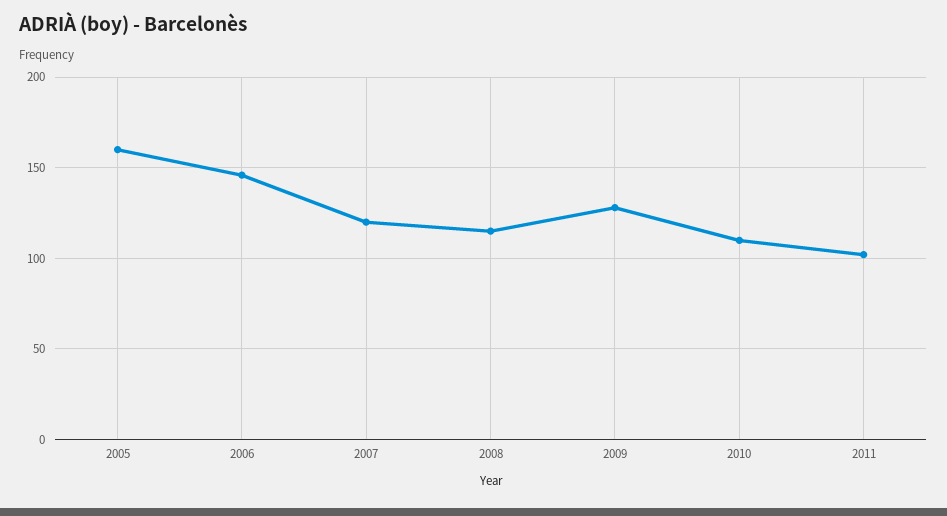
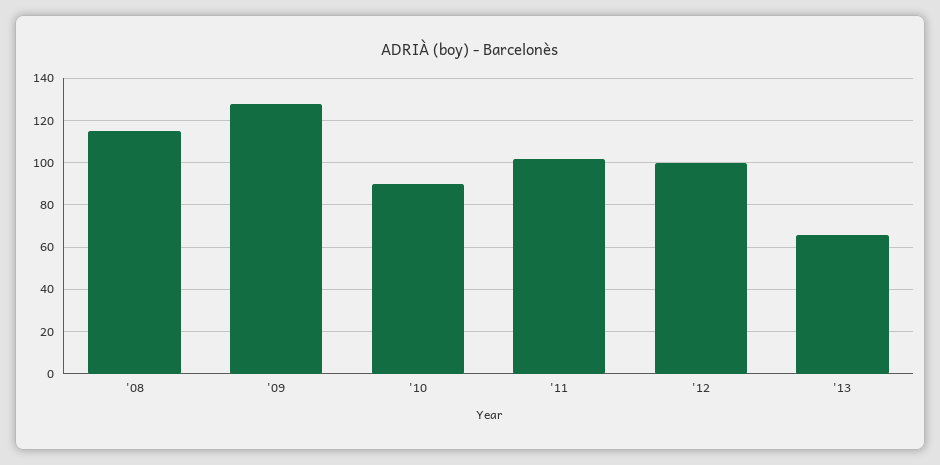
2005: 160 -> none
2006: 145 -> none
2007: 120 -> none
2010: 110 -> 90
'12: none -> 100
'13: none -> 65

